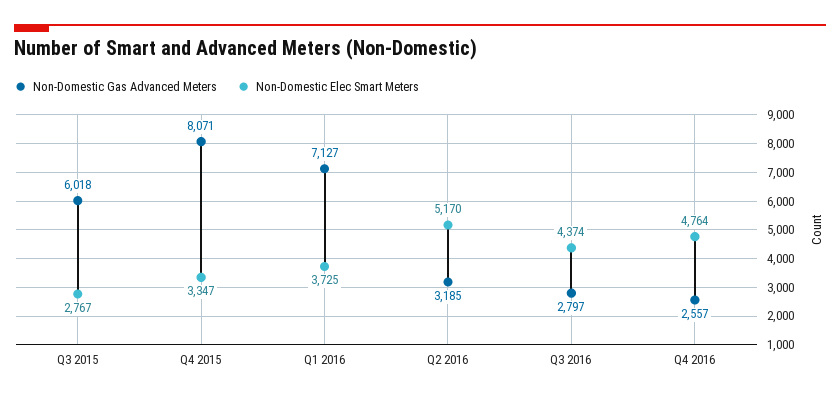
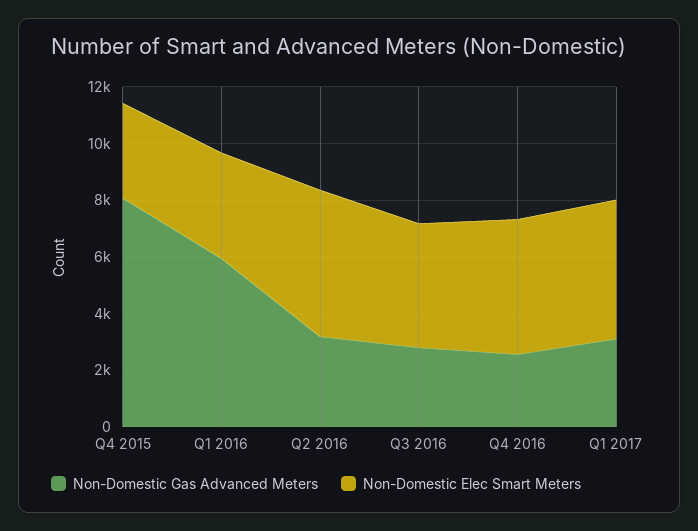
Non-Domestic Gas Advanced Meters, Q3 2015: 6018 -> none
Non-Domestic Elec Smart Meters, Q3 2015: 2767 -> none
Non-Domestic Gas Advanced Meters, Q1 2016: 7127 -> 6000
Non-Domestic Gas Advanced Meters, Q1 2017: none -> 3000
Non-Domestic Elec Smart Meters, Q1 2017: none -> 5000

